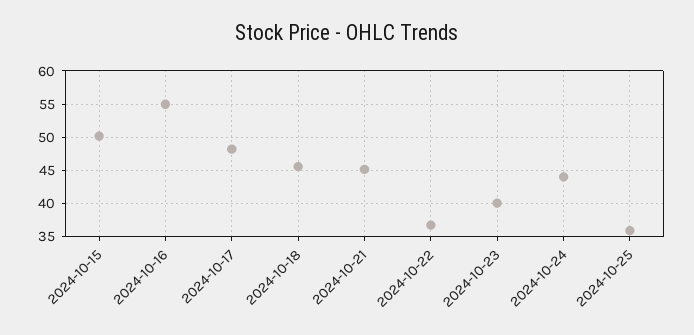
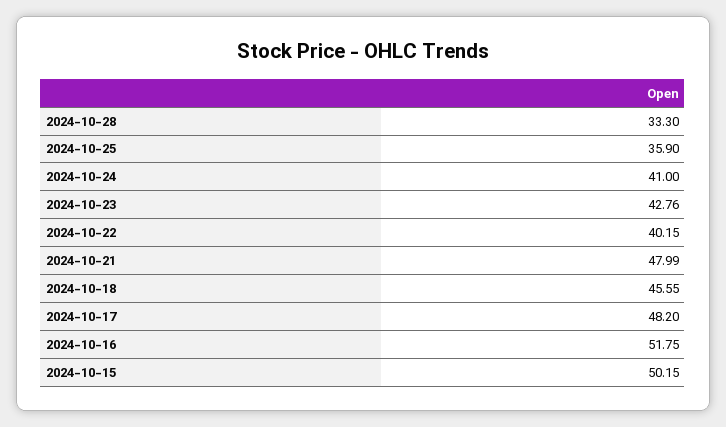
2024-10-16: 55 -> 51.75
2024-10-21: 45 -> 47.99
2024-10-22: 37 -> 40.15
2024-10-23: 40 -> 42.76
2024-10-24: 44 -> 41
2024-10-28: none -> 33.3

